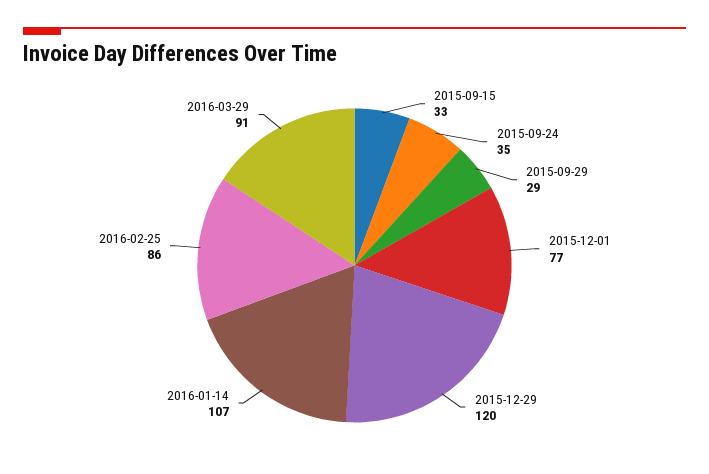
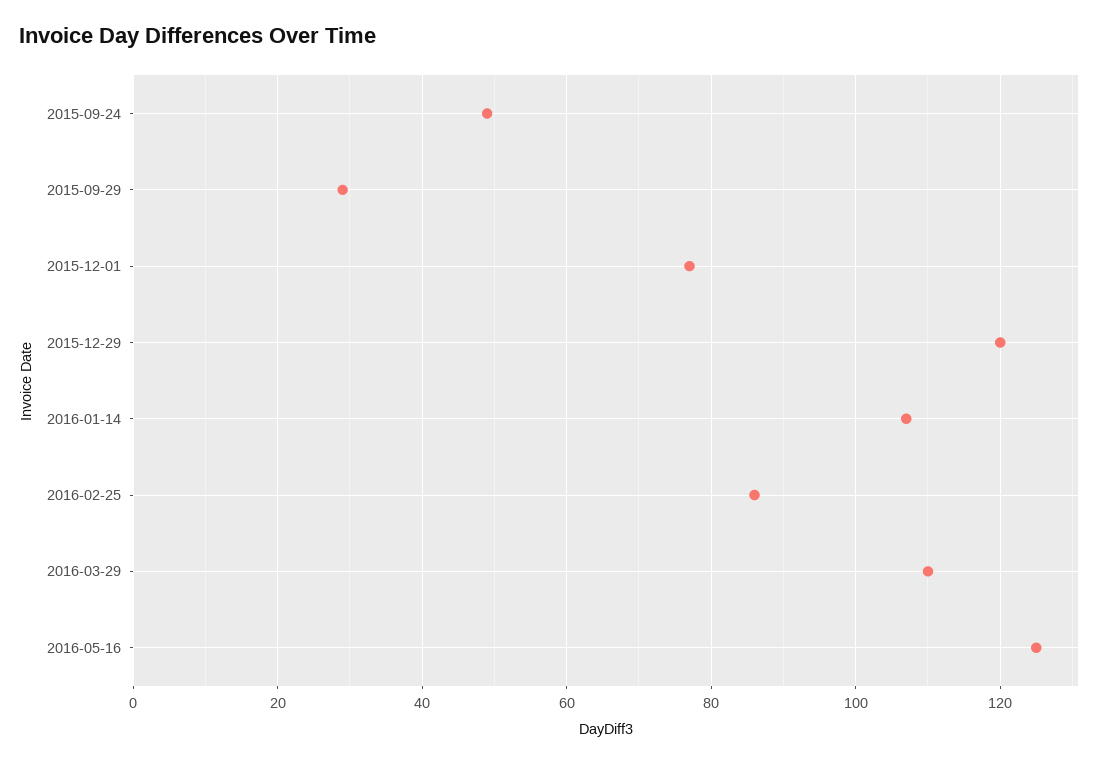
2015-09-15: 33 -> none
2015-09-24: 35 -> 50
2016-03-29: 91 -> 110
2016-05-16: none -> 125

